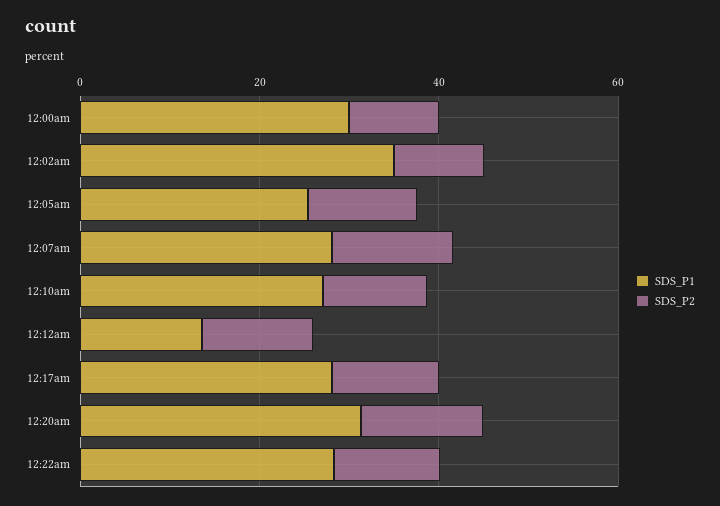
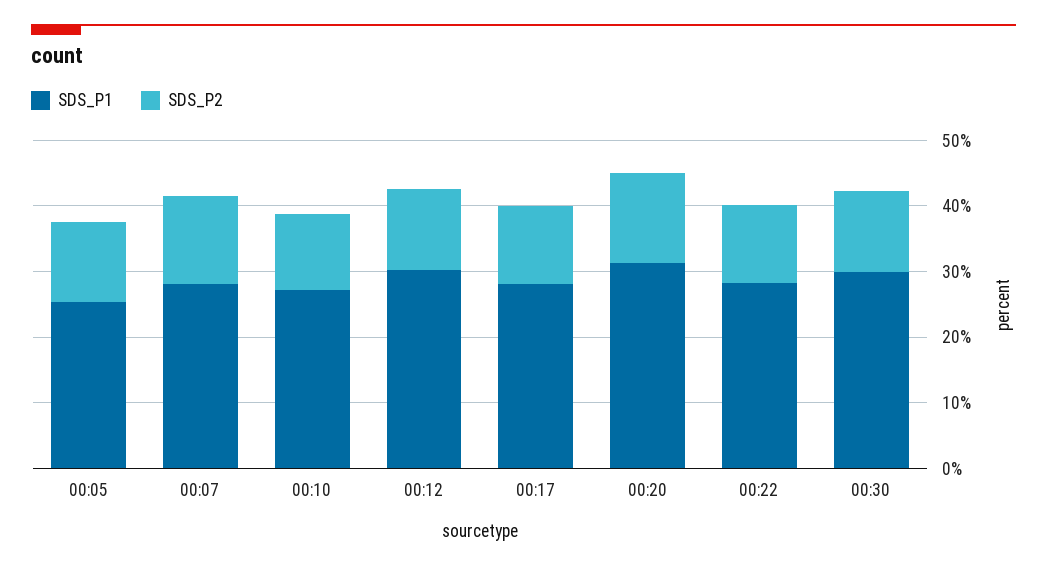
SDS_P1, 12:00am: 30 -> none
SDS_P2, 12:00am: 10 -> none
SDS_P1, 12:02am: 35 -> none
SDS_P2, 12:02am: 10 -> none
SDS_P1, 12:12am: 15 -> 30
SDS_P1, 00:30: none -> 30
SDS_P2, 00:30: none -> 12

